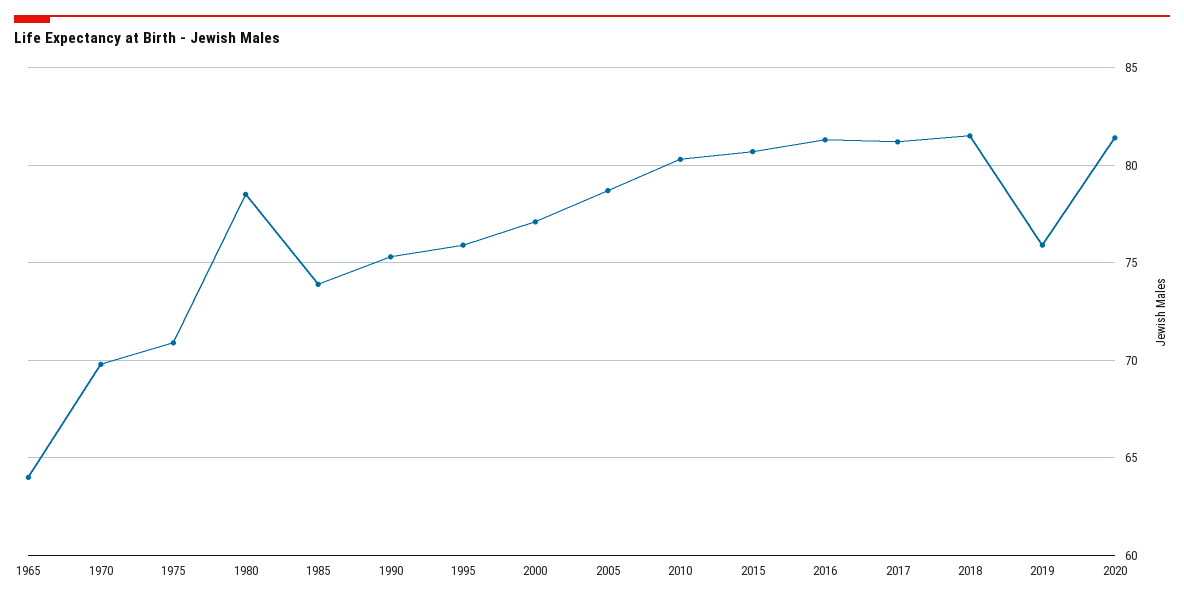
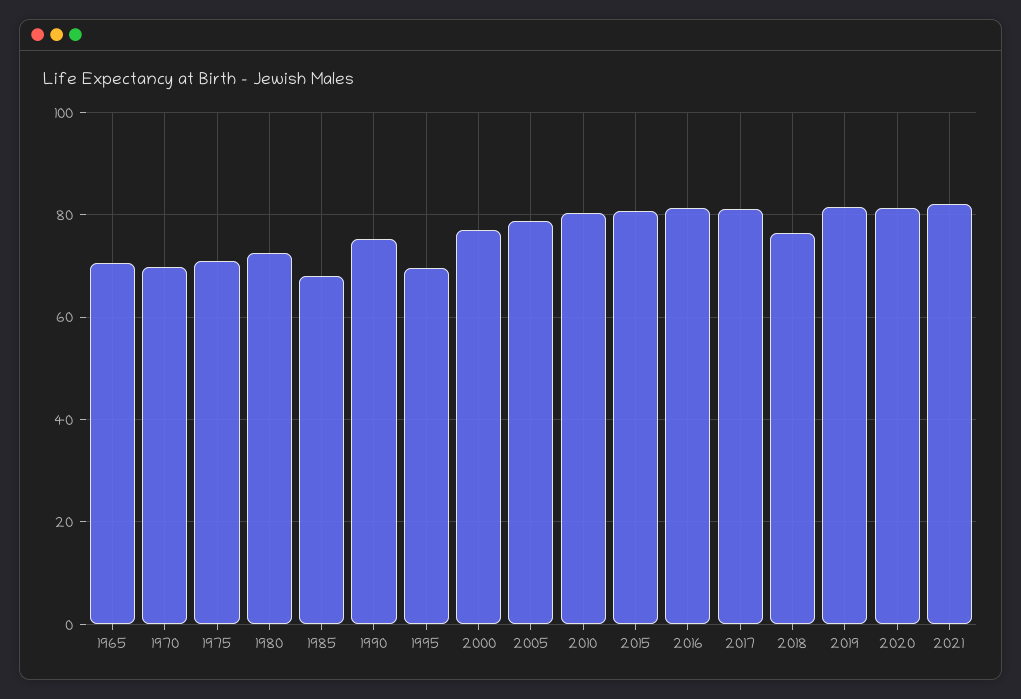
1965: 64 -> 70
1980: 78.5 -> 72
1985: 74 -> 68
1995: 76 -> 70
2018: 81.5 -> 76
2019: 76 -> 82
2021: none -> 82

